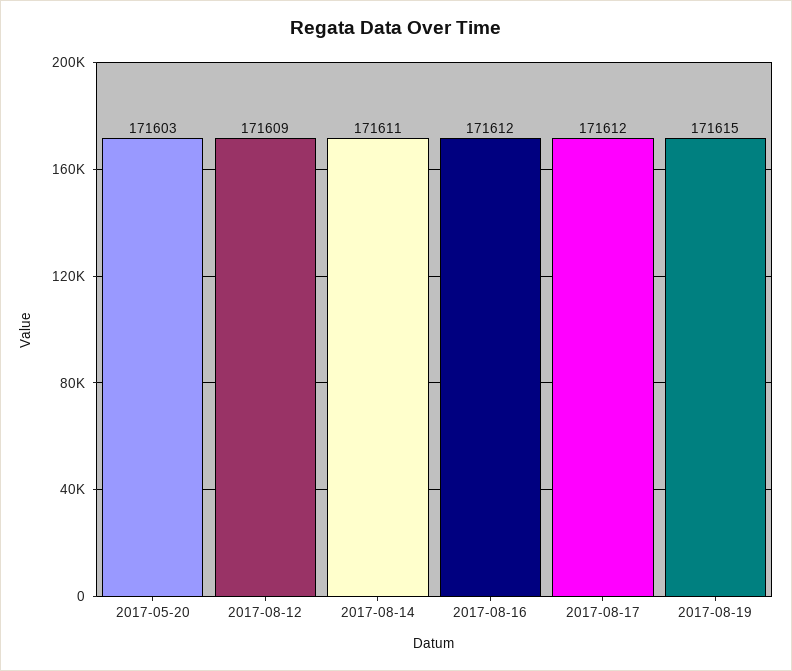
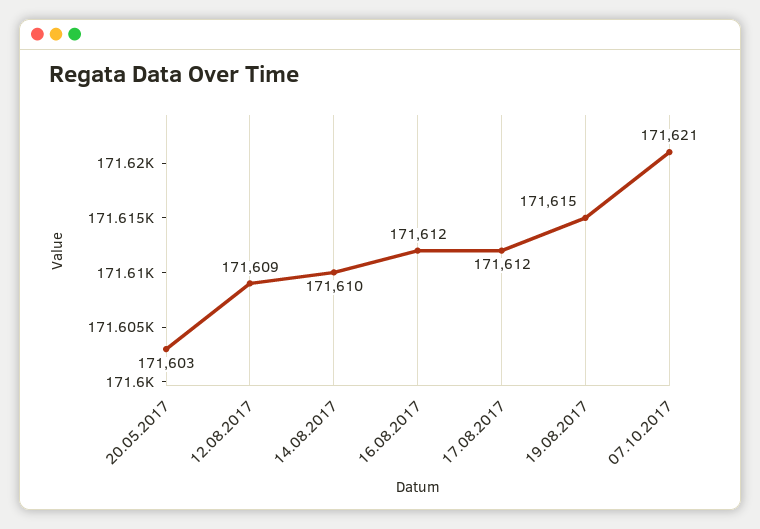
2017-08-14: 171611 -> 171610
07.10.2017: none -> 171621

